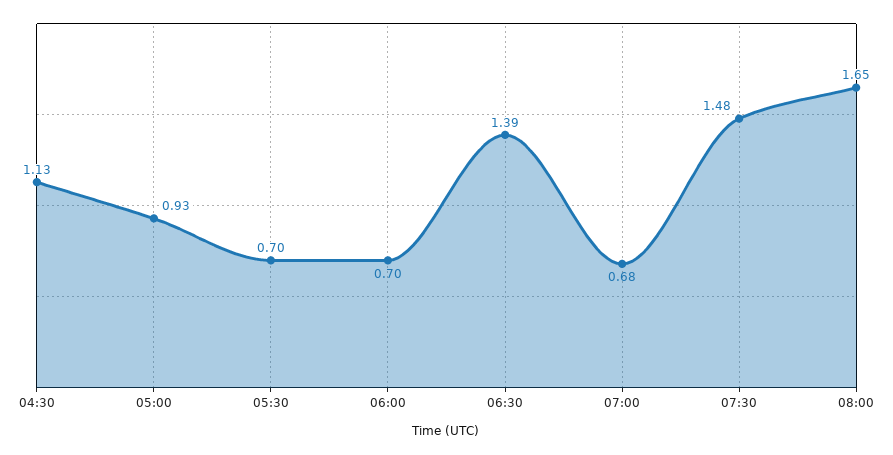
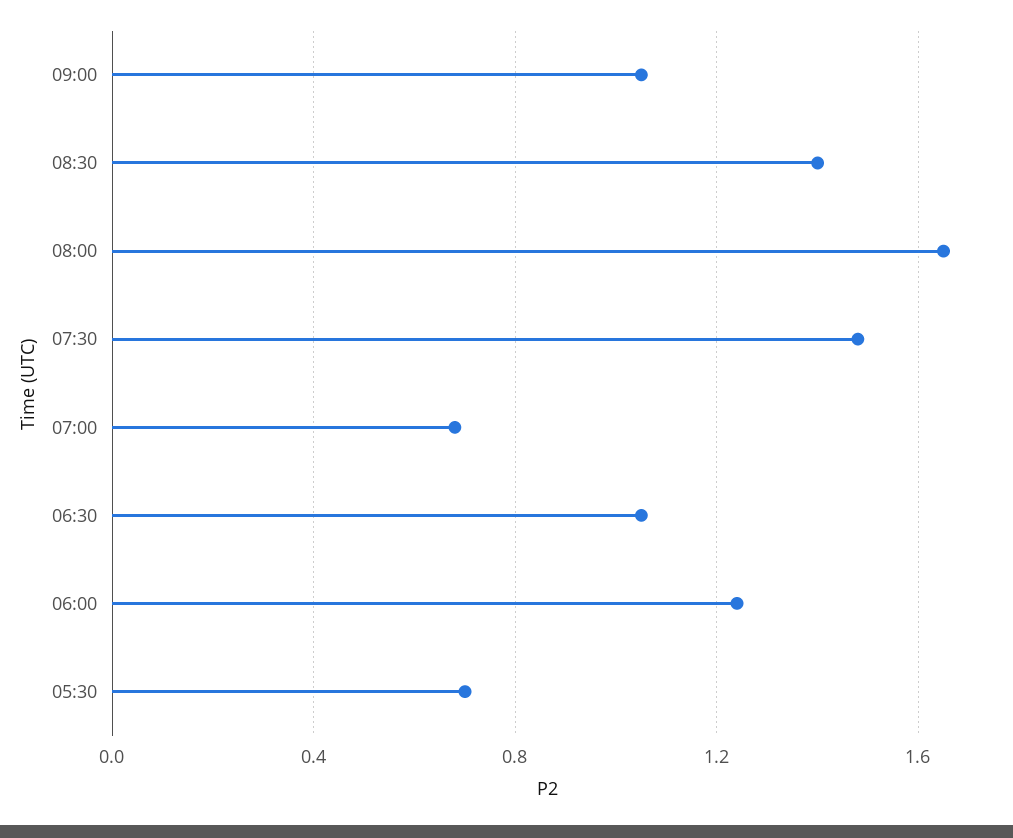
04:30: 1.13 -> none
05:00: 0.93 -> none
06:00: 0.7 -> 1.25
06:30: 1.39 -> 1.05
09:00: none -> 1.05
08:30: none -> 1.4

